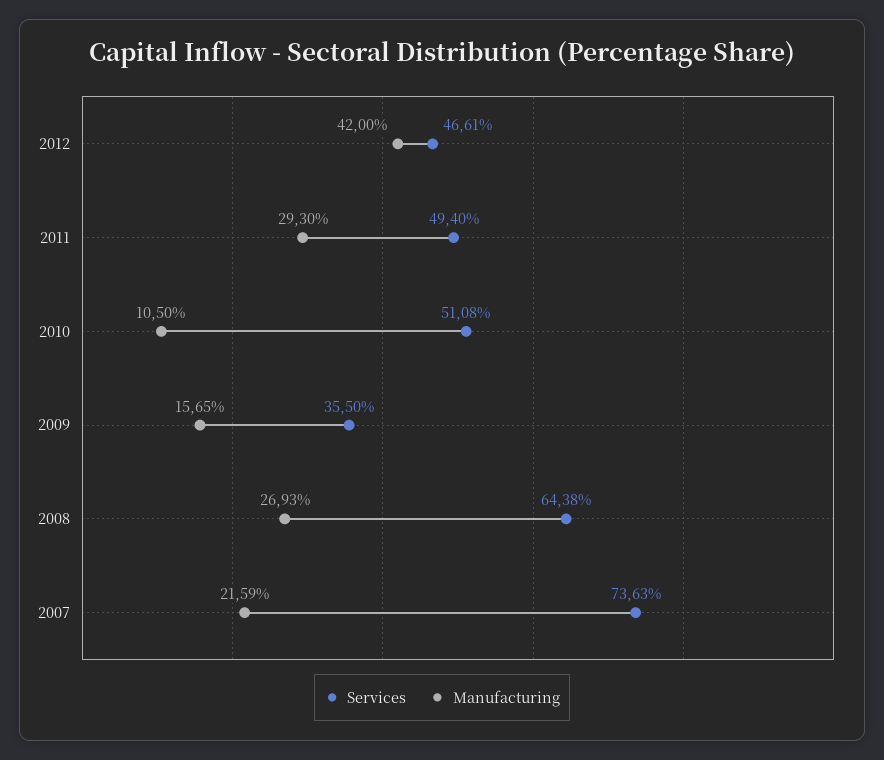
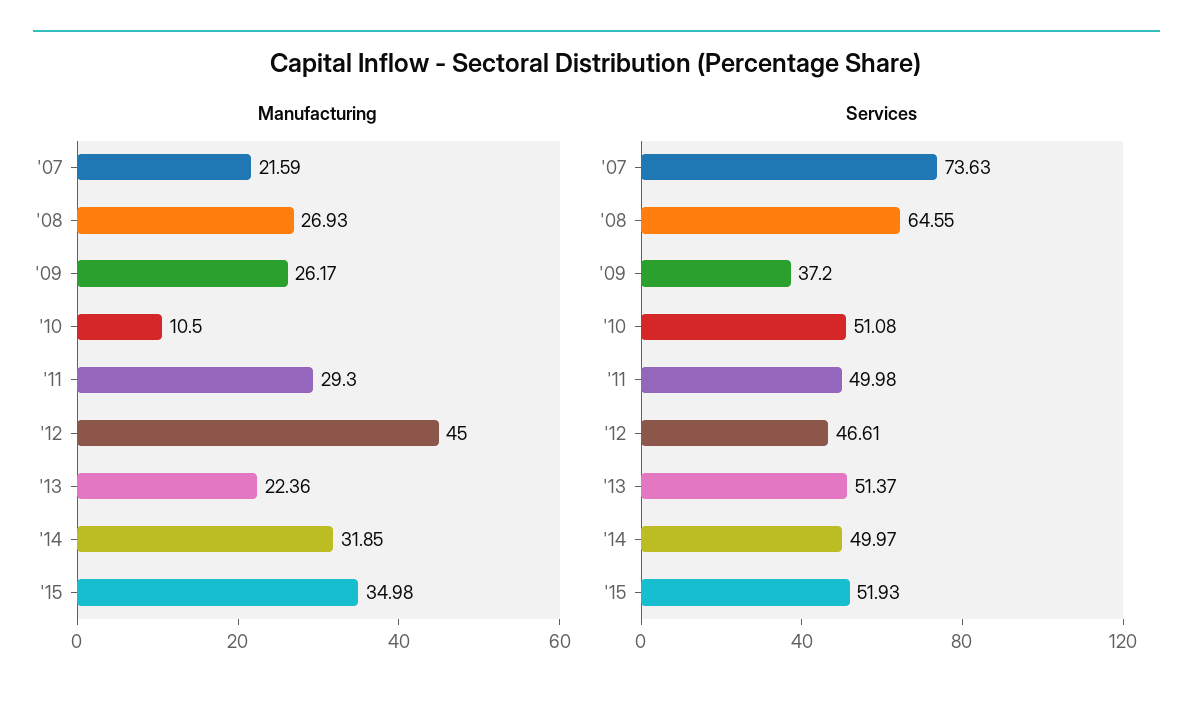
Manufacturing, 2012: 42 -> 45
Services, 2011: 49.4 -> 49.98
Services, 2009: 35.5 -> 37.2
Manufacturing, 2009: 15.65 -> 26.17
Services, 2008: 64.38 -> 64.55
Manufacturing, '13: none -> 22.36
Manufacturing, '14: none -> 31.85
Manufacturing, '15: none -> 34.98
Services, '13: none -> 51.37
Services, '14: none -> 49.97
Services, '15: none -> 51.93

